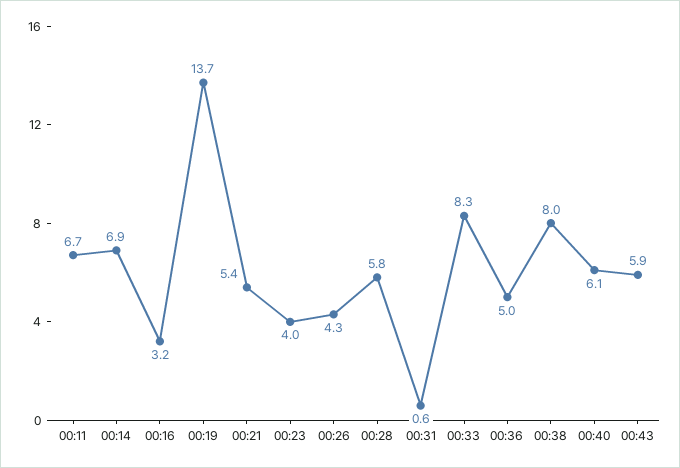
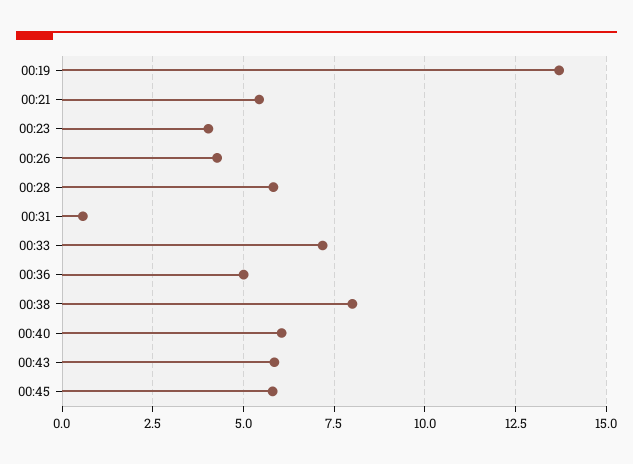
00:11: 6.7 -> none
00:14: 6.9 -> none
00:16: 3.2 -> none
00:33: 8.3 -> 7.25
00:45: none -> 5.75

